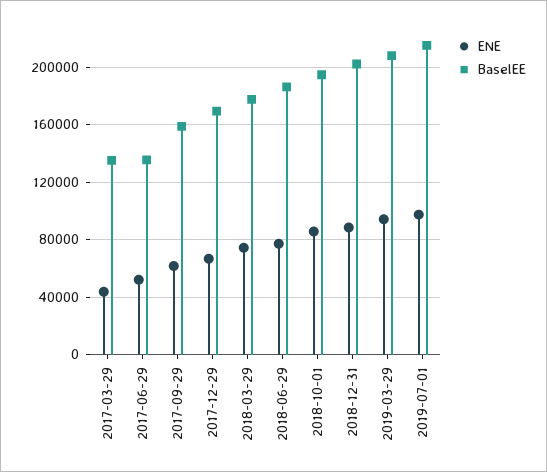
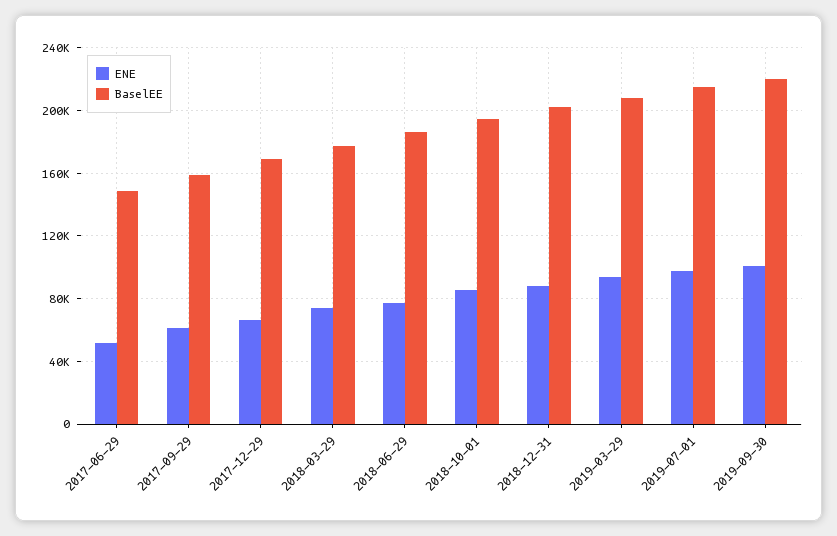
ENE, 2017-03-29: 45000 -> none
BaselEE, 2017-03-29: 135000 -> none
BaselEE, 2017-06-29: 135000 -> 150000
ENE, 2019-09-30: none -> 100000
BaselEE, 2019-09-30: none -> 220000

